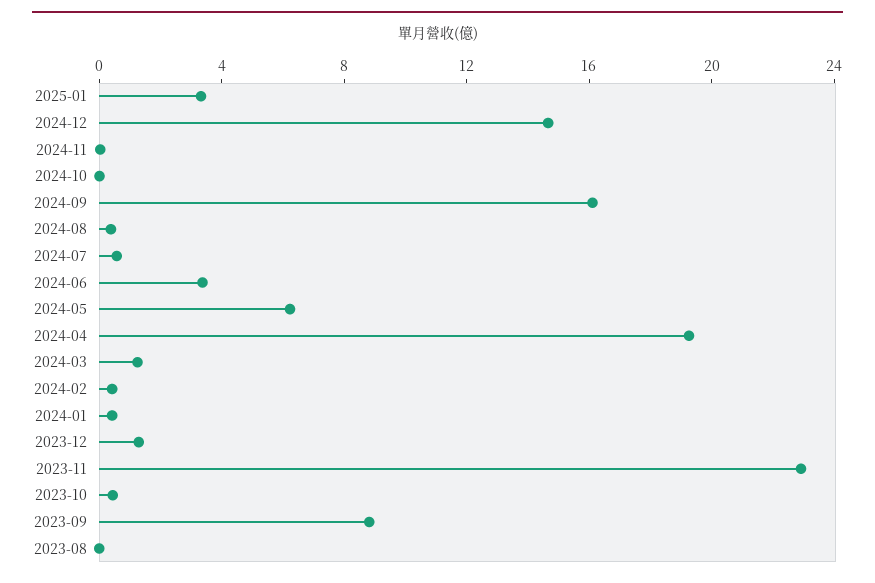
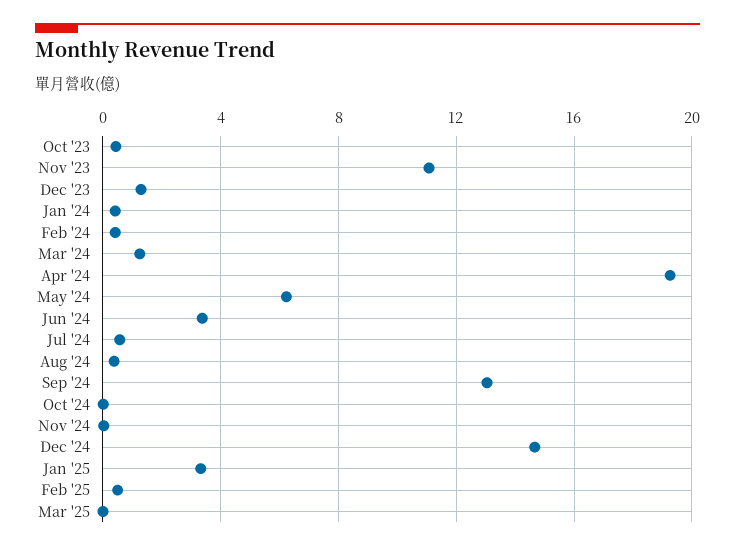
2024-09: 16 -> 13
2023-11: 23 -> 11
2023-09: 9 -> none
2023-08: 0 -> none
Feb '25: none -> 0.5
Mar '25: none -> 0

